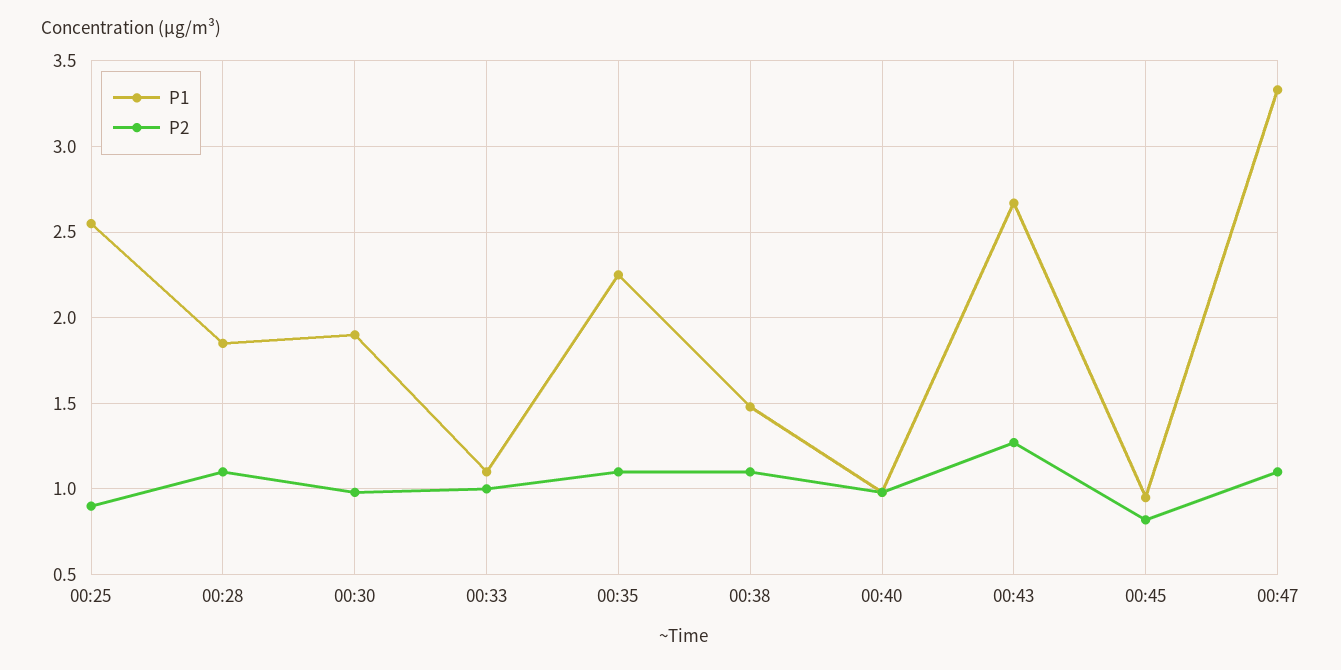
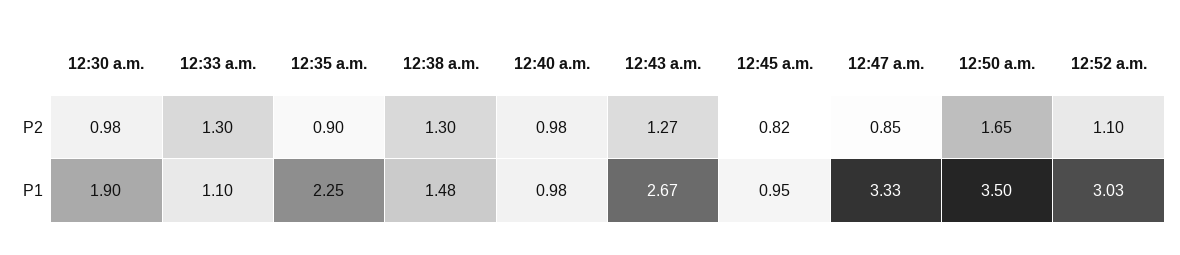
P1, 00:25: 2.55 -> none
P2, 00:25: 0.9 -> none
P1, 00:28: 1.85 -> none
P2, 00:28: 1.1 -> none
P2, 00:33: 1 -> 1.3
P2, 00:35: 1.1 -> 0.9
P2, 00:38: 1.1 -> 1.3
P2, 00:47: 1.1 -> 0.85
P2, 12:50 a.m.: none -> 1.65
P2, 12:52 a.m.: none -> 1.1
P1, 12:50 a.m.: none -> 3.5
P1, 12:52 a.m.: none -> 3.03

